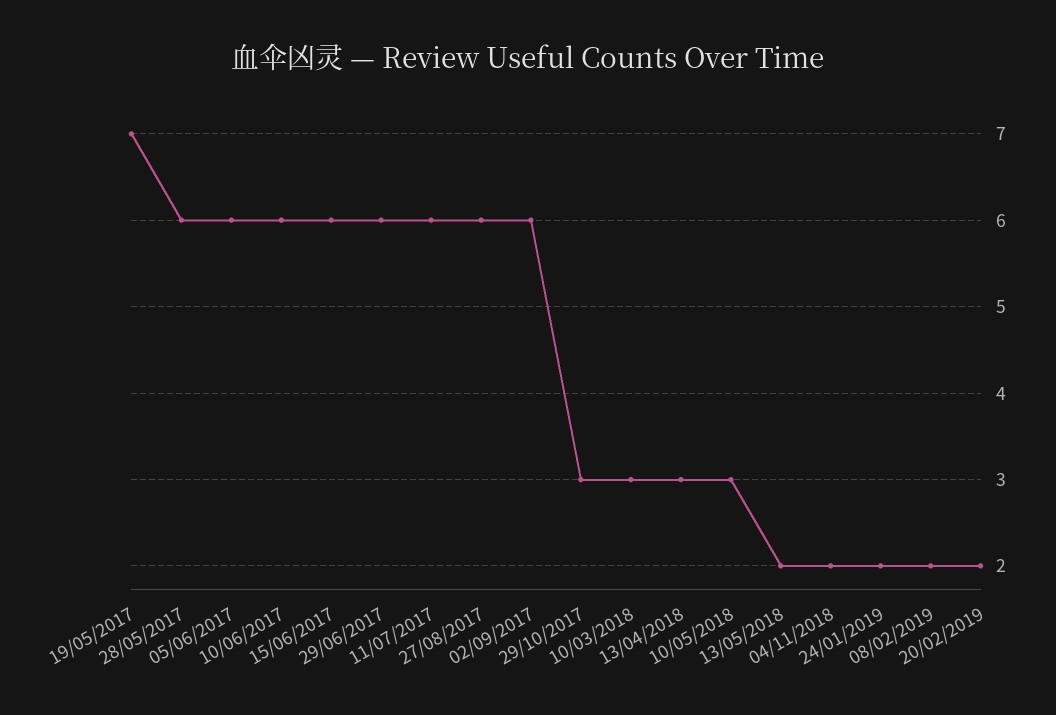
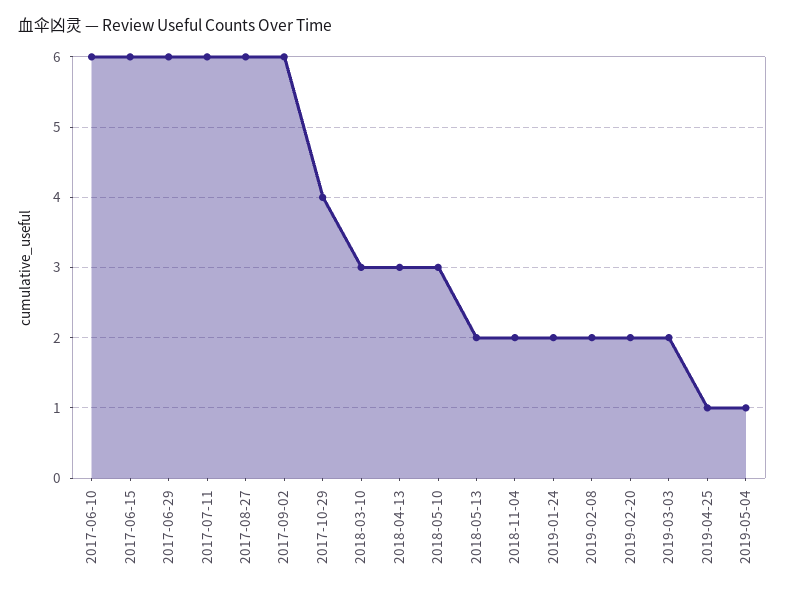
19/05/2017: 7 -> none
28/05/2017: 6 -> none
05/06/2017: 6 -> none
29/10/2017: 3 -> 4
2019-03-03: none -> 2
2019-04-25: none -> 1
2019-05-04: none -> 1

